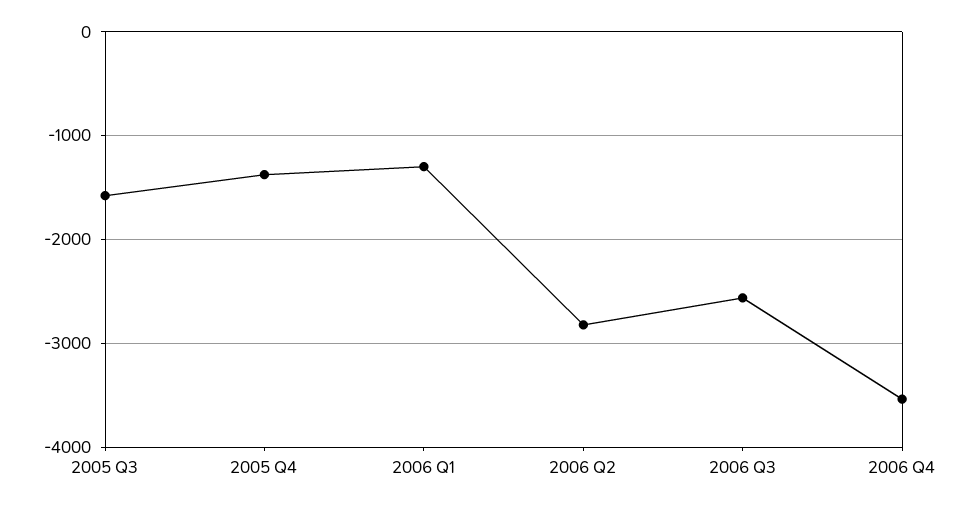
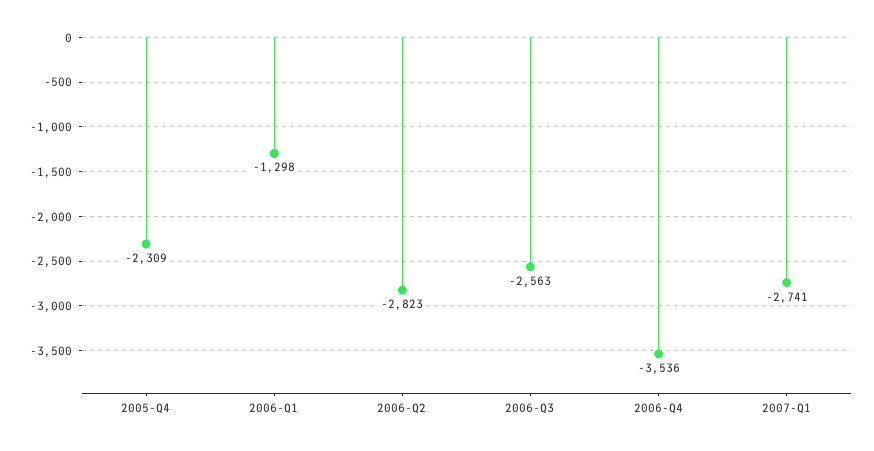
2005 Q3: -1600 -> none
2005 Q4: -1400 -> -2309
2007-Q1: none -> -2741

